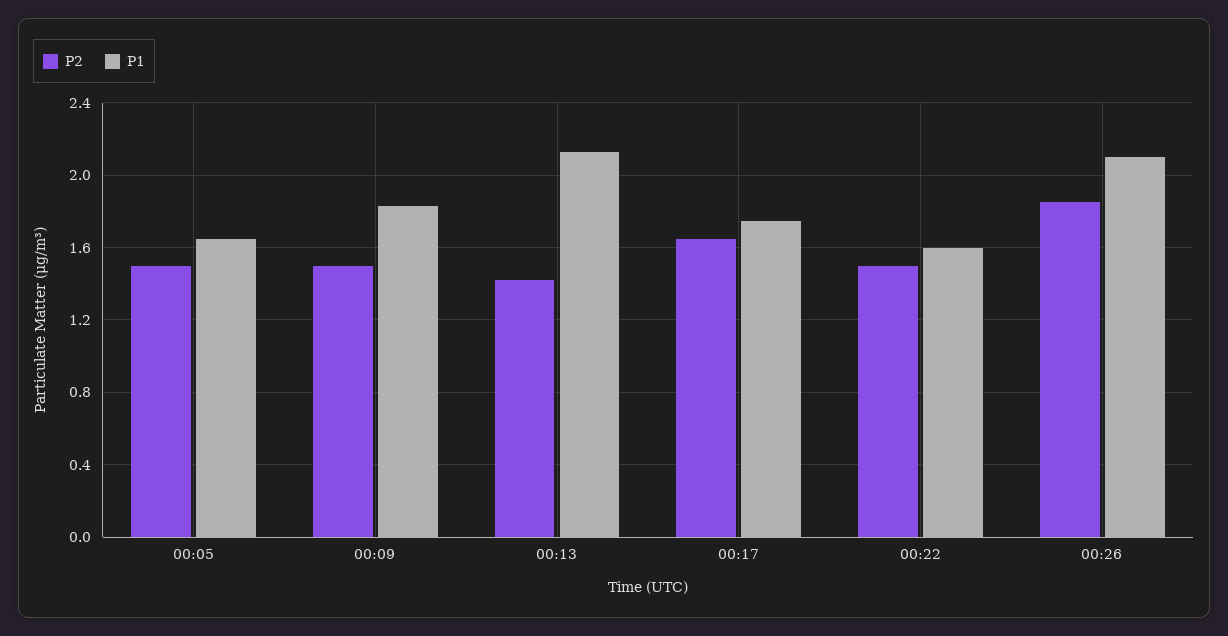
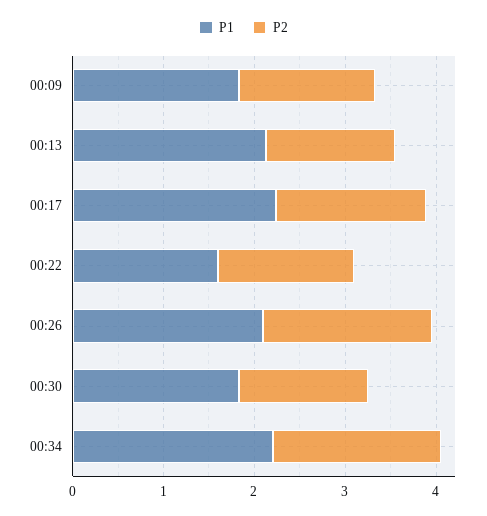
P2, 00:05: 1.5 -> none
P1, 00:05: 1.65 -> none
P1, 00:17: 1.75 -> 2.2
P1, 00:30: none -> 1.8
P2, 00:30: none -> 1.4
P1, 00:34: none -> 2.2
P2, 00:34: none -> 1.8

